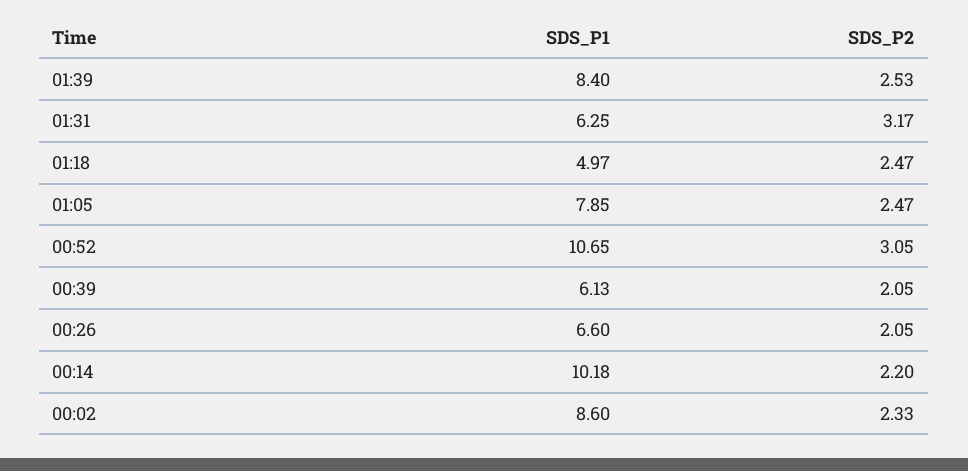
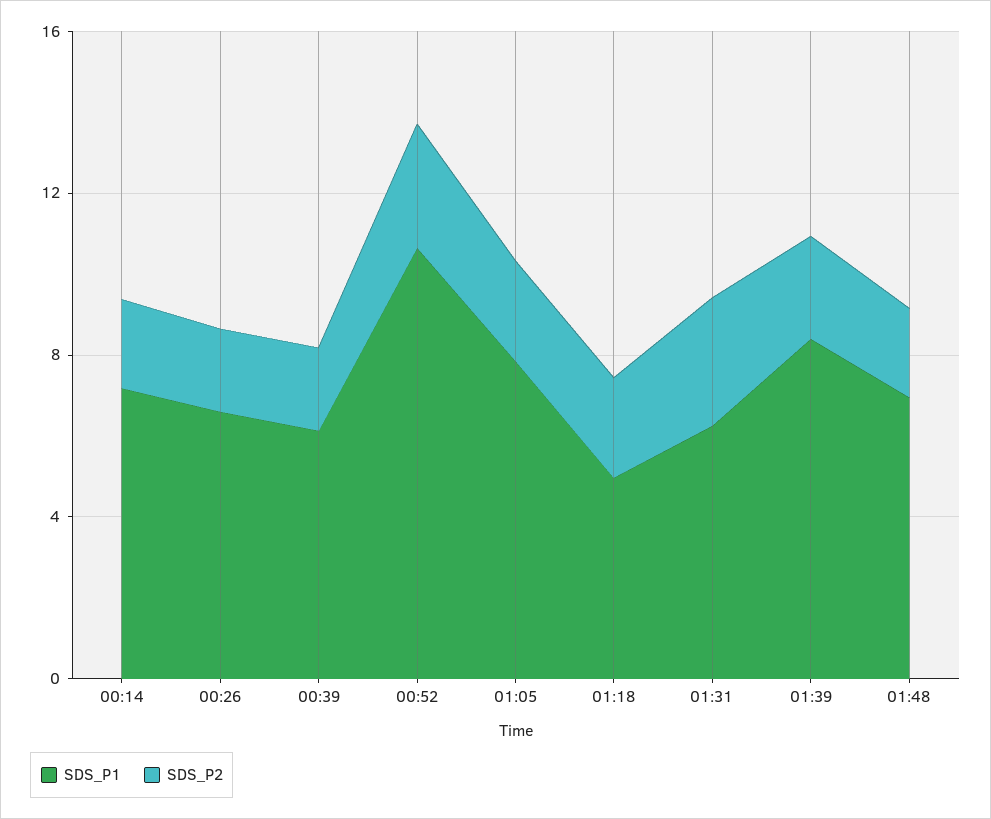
SDS_P1, 00:14: 10.18 -> 7
SDS_P1, 00:02: 8.6 -> none
SDS_P2, 00:02: 2.33 -> none
SDS_P1, 01:48: none -> 7
SDS_P2, 01:48: none -> 2

